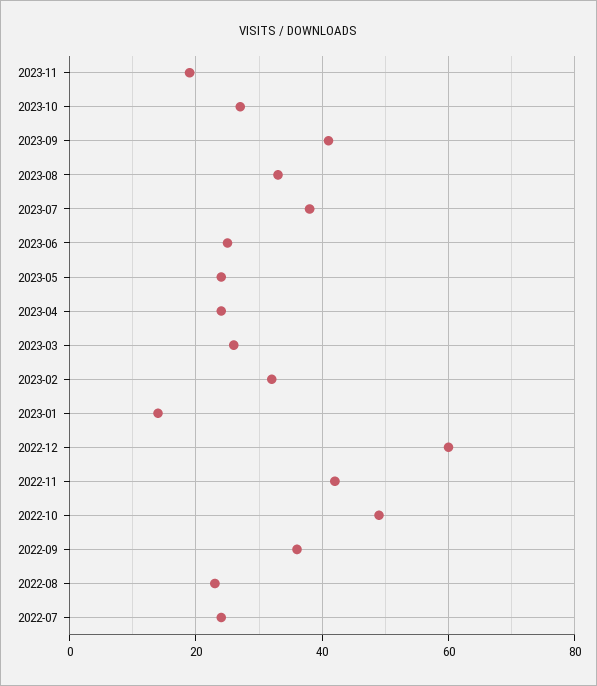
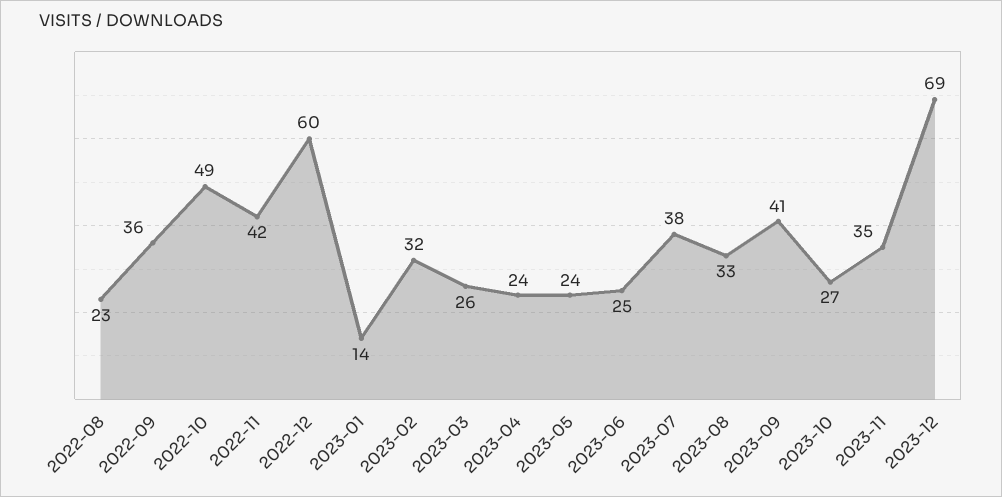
2023-11: 20 -> 35
2022-07: 25 -> none
2023-12: none -> 69

